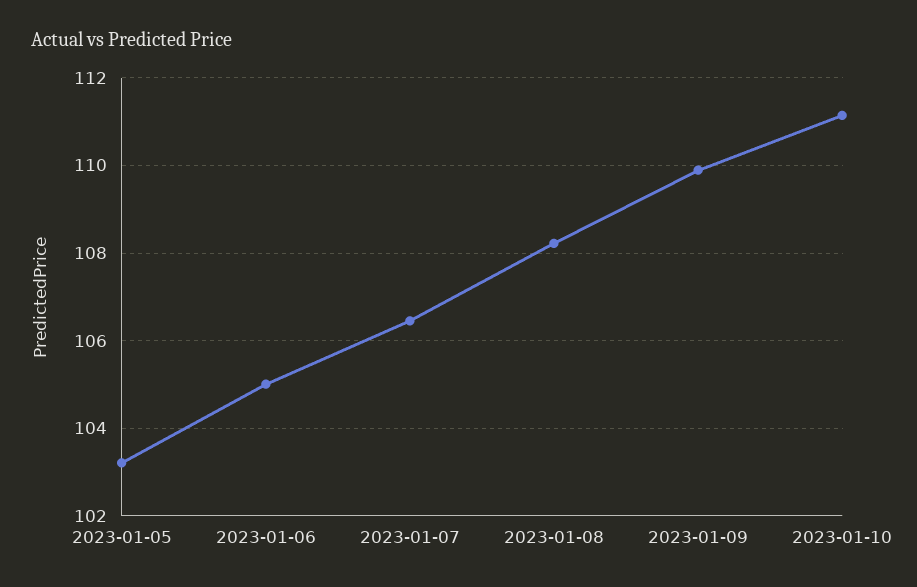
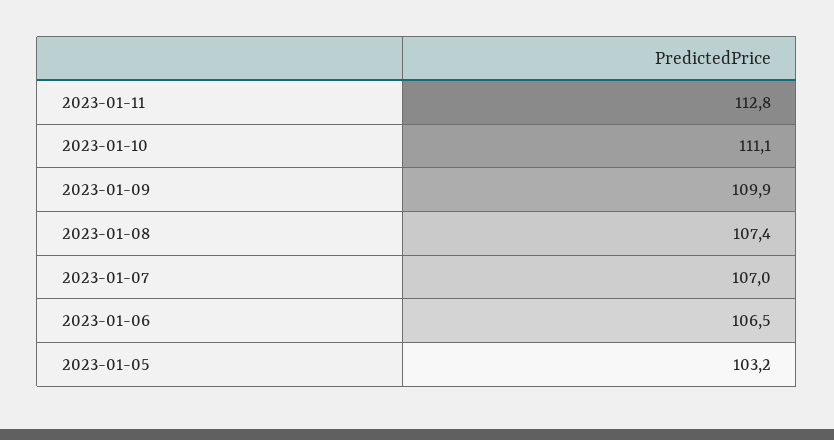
2023-01-06: 105 -> 106.5
2023-01-07: 106.4 -> 107
2023-01-08: 108.2 -> 107.4
2023-01-11: none -> 112.8

